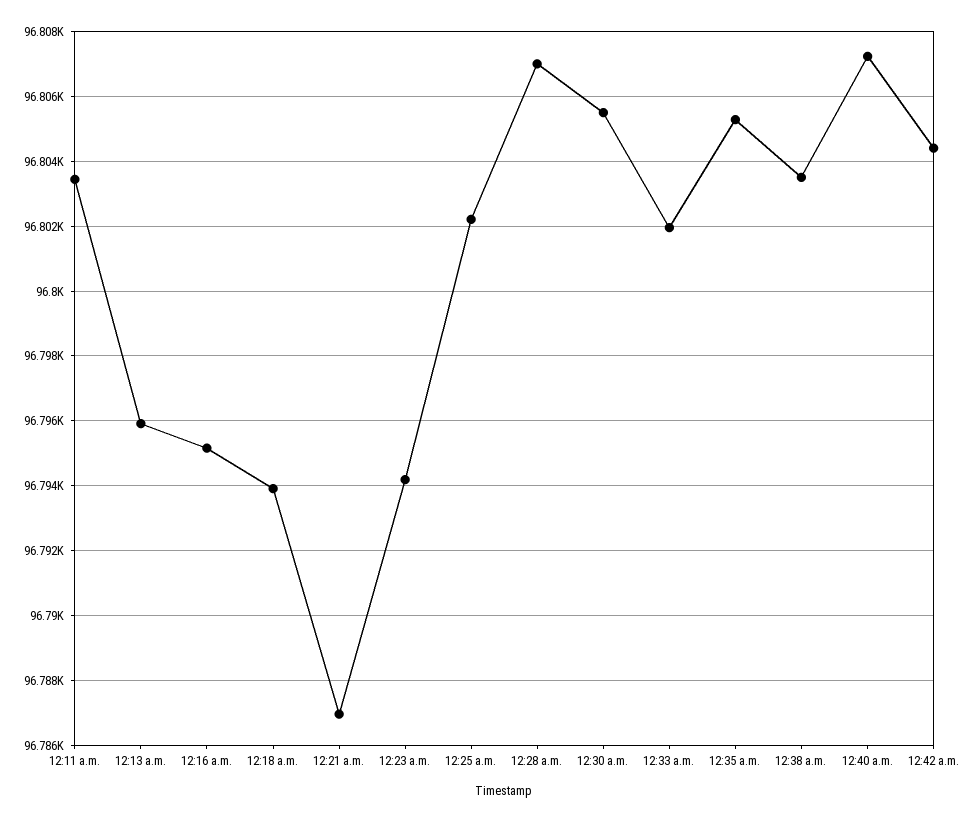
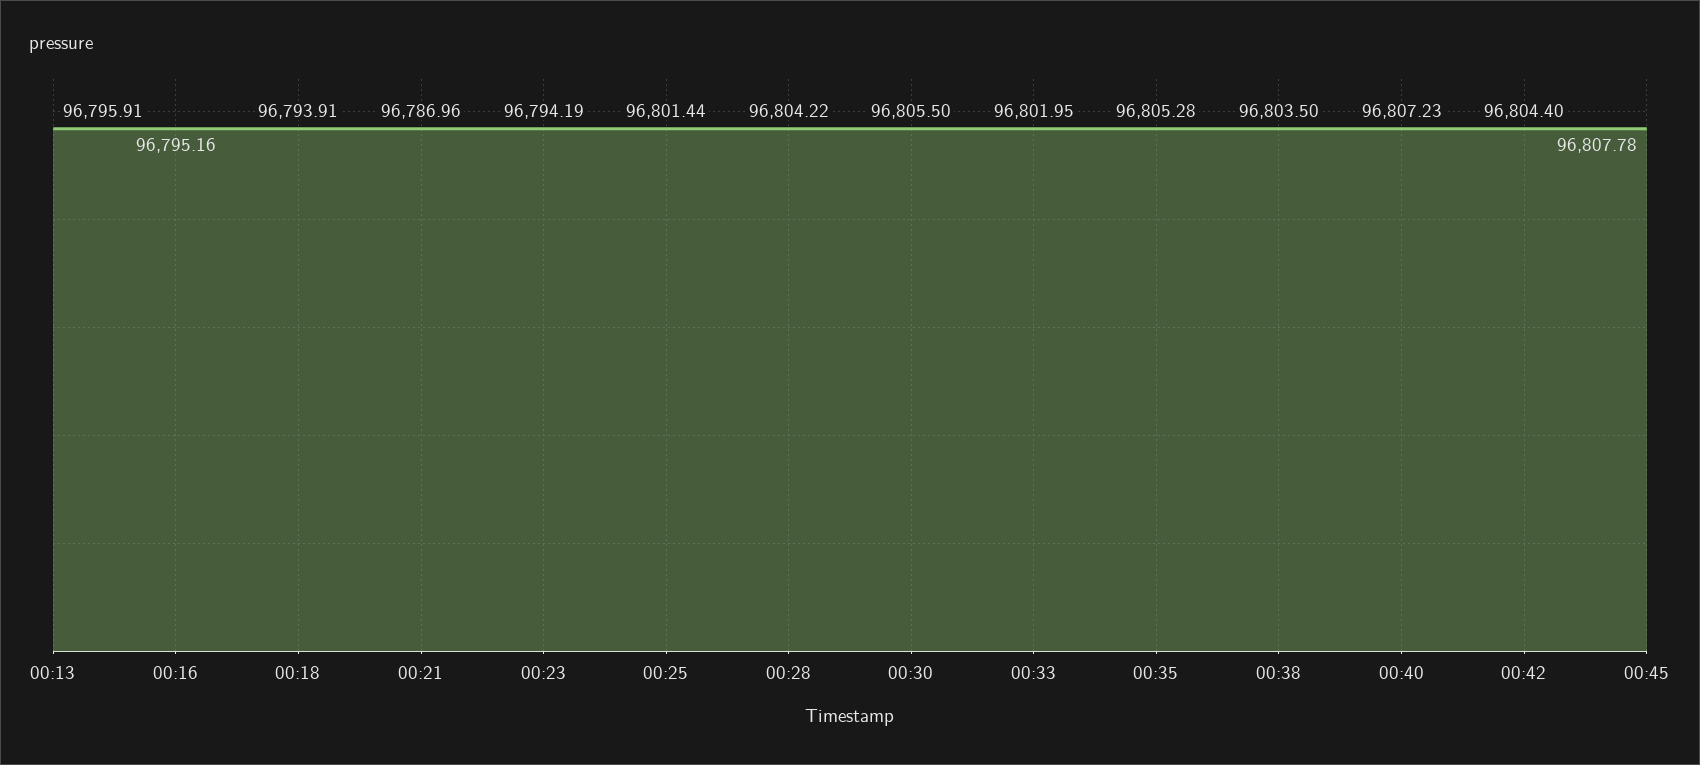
12:11 a.m.: 96803.4 -> none
12:25 a.m.: 96802.2 -> 96801.44
12:28 a.m.: 96807 -> 96804.22
00:45: none -> 96807.78

